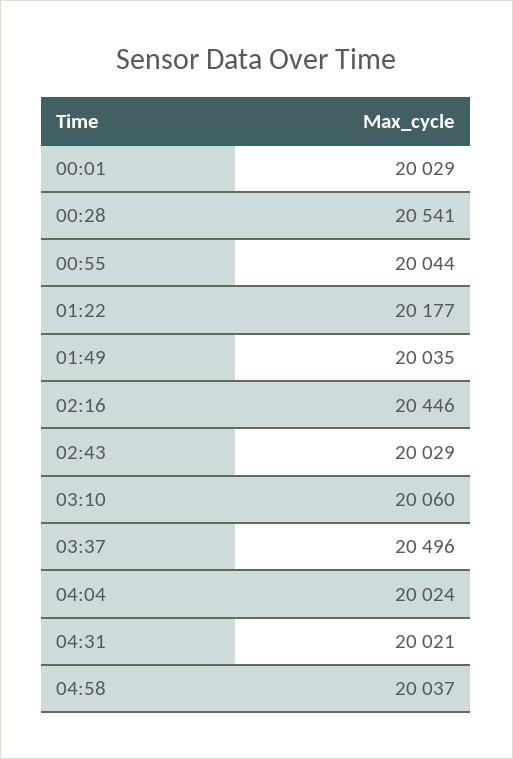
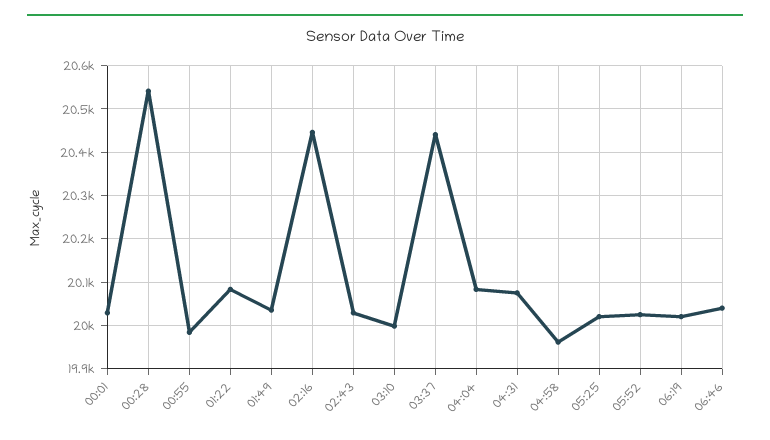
00:55: 20044 -> 19980
01:22: 20177 -> 20080
03:10: 20060 -> 20000
03:37: 20496 -> 20440
04:04: 20024 -> 20080
04:31: 20021 -> 20080
04:58: 20037 -> 19960
05:25: none -> 20020
05:52: none -> 20020
06:19: none -> 20020
06:46: none -> 20040

